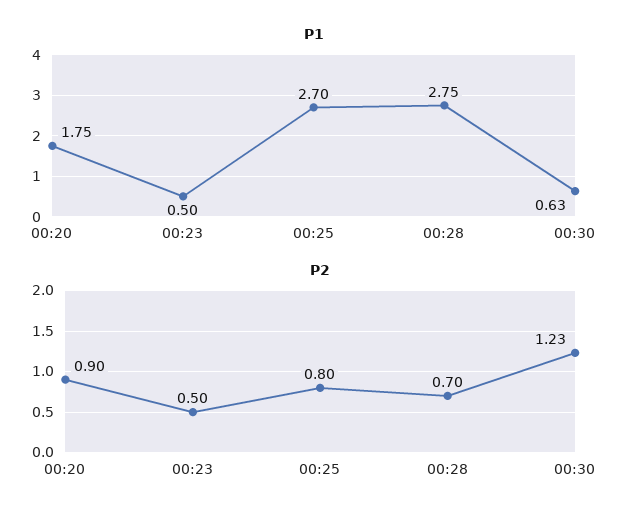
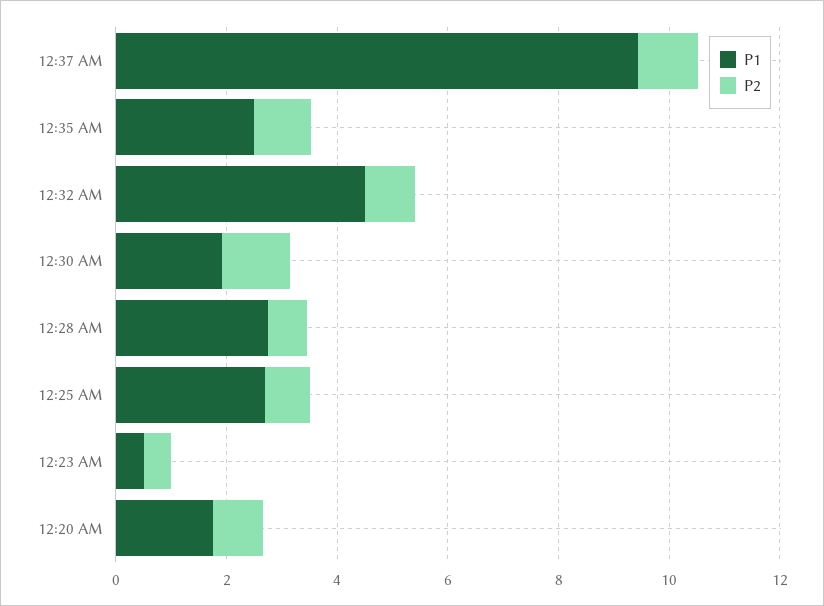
P1, 00:30: 0.63 -> 2
P1, 12:37 AM: none -> 9.5
P2, 12:37 AM: none -> 1
P1, 12:35 AM: none -> 2.5
P2, 12:35 AM: none -> 1
P1, 12:32 AM: none -> 4.5
P2, 12:32 AM: none -> 1

